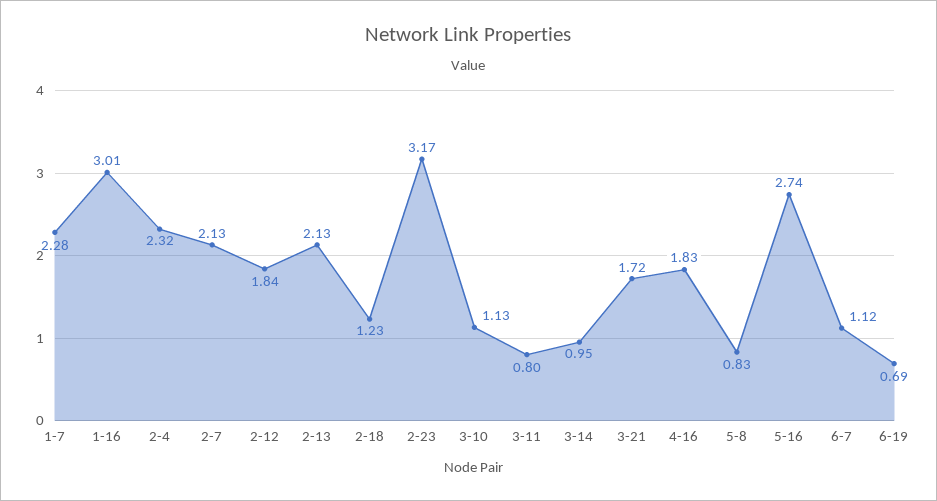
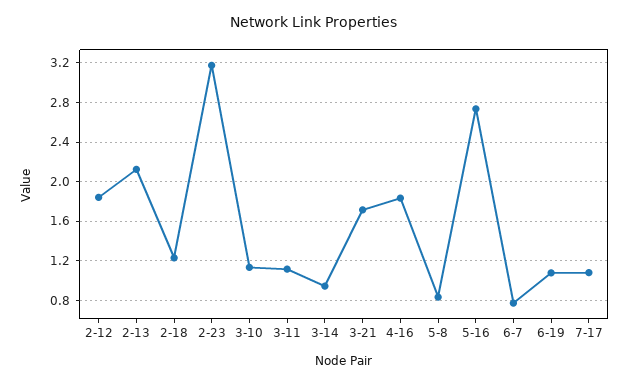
1-7: 2.28 -> none
1-16: 3.01 -> none
2-4: 2.32 -> none
2-7: 2.13 -> none
3-11: 0.8 -> 1.1
6-7: 1.12 -> 0.8
6-19: 0.69 -> 1.1
7-17: none -> 1.1

